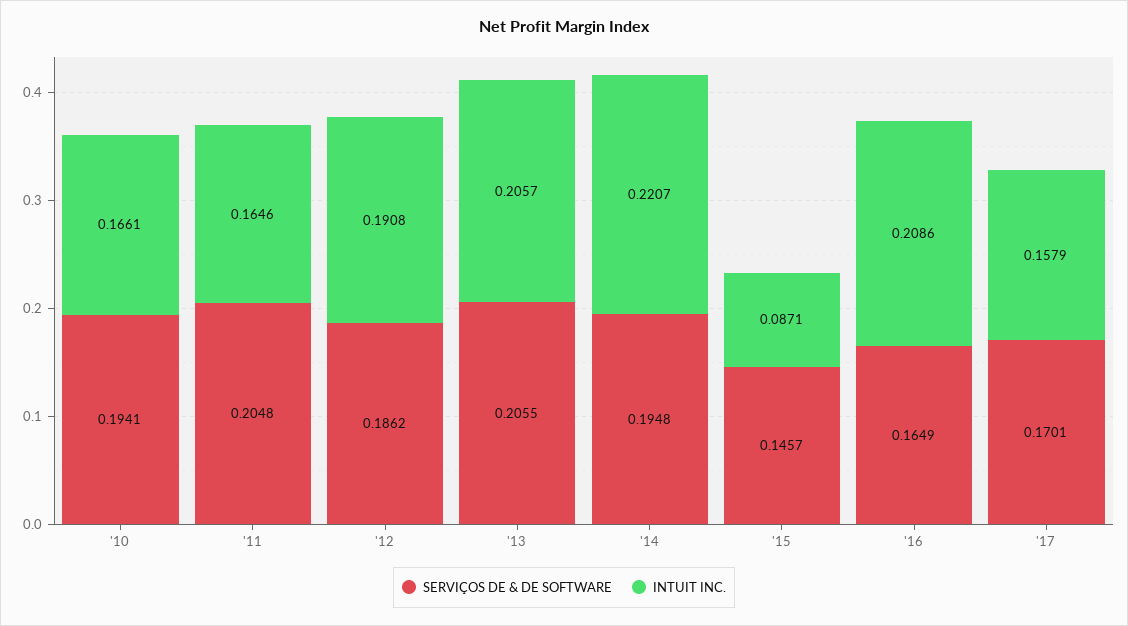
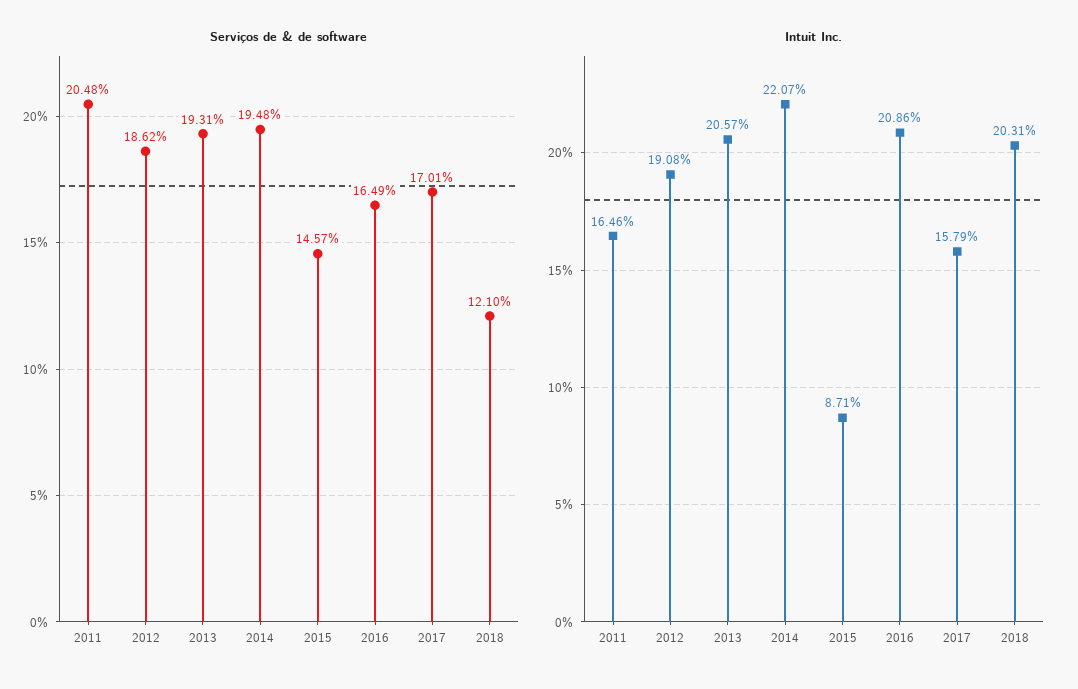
SERVIÇOS DE & DE SOFTWARE, '10: 0.1941 -> none
INTUIT INC., '10: 0.1661 -> none
SERVIÇOS DE & DE SOFTWARE, '13: 0.2055 -> 0.1931
SERVIÇOS DE & DE SOFTWARE, 2018: none -> 0.121
INTUIT INC., 2018: none -> 0.2031

